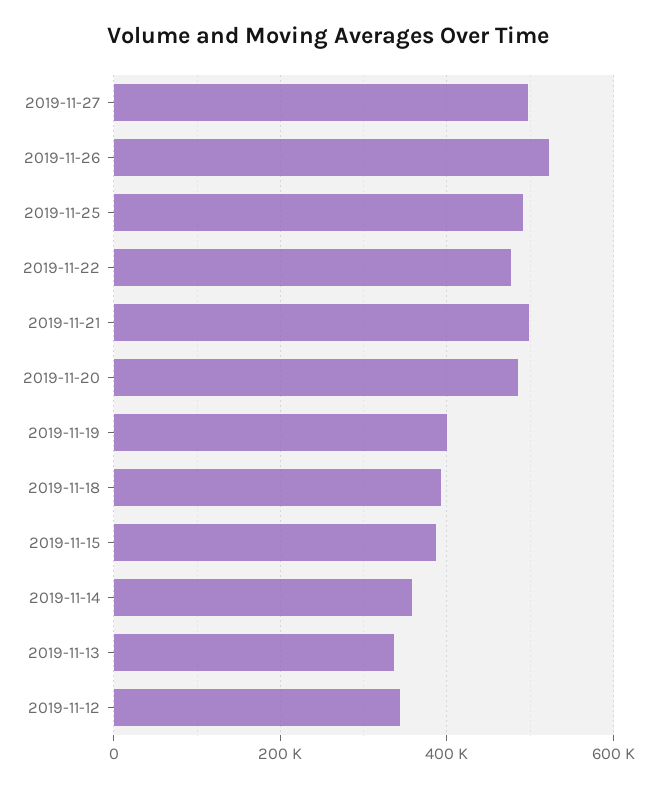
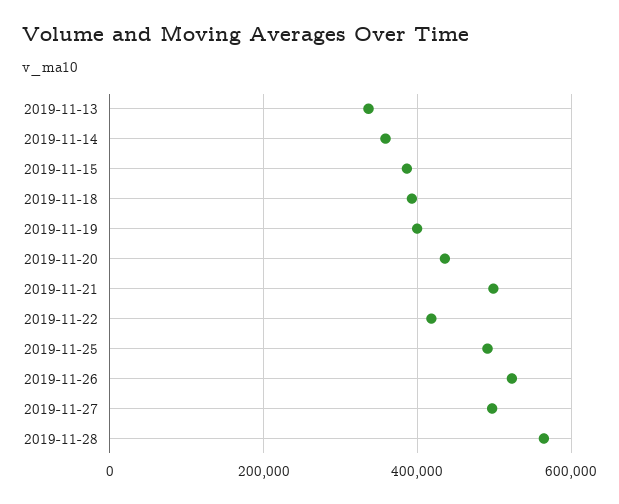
2019-11-22: 480000 -> 420000
2019-11-20: 480000 -> 440000
2019-11-12: 340000 -> none
2019-11-28: none -> 560000

